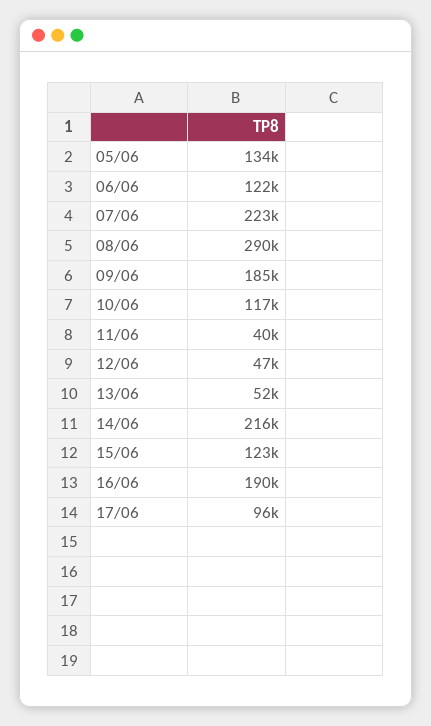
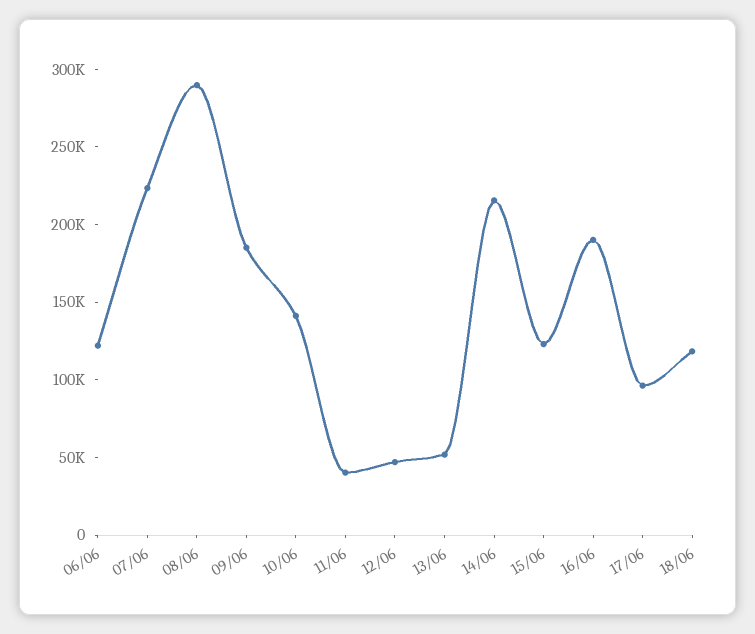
05/06: 134000 -> none
10/06: 117000 -> 140000
18/06: none -> 120000

